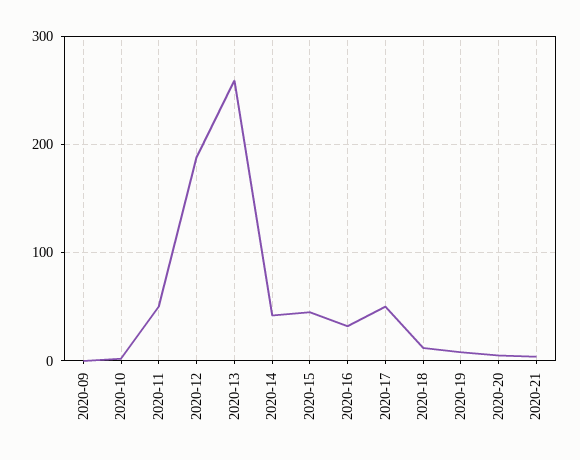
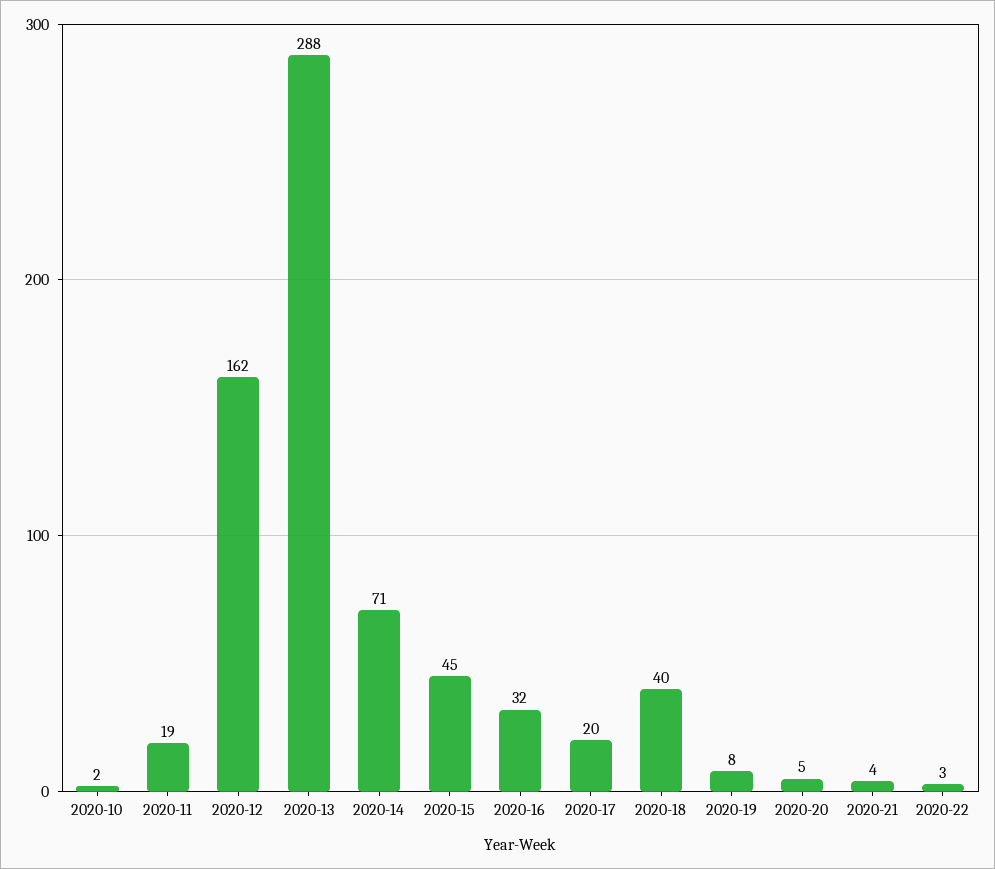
2020-09: 0 -> none
2020-11: 50 -> 19
2020-12: 190 -> 162
2020-13: 260 -> 288
2020-14: 40 -> 71
2020-17: 50 -> 20
2020-18: 10 -> 40
2020-22: none -> 3

